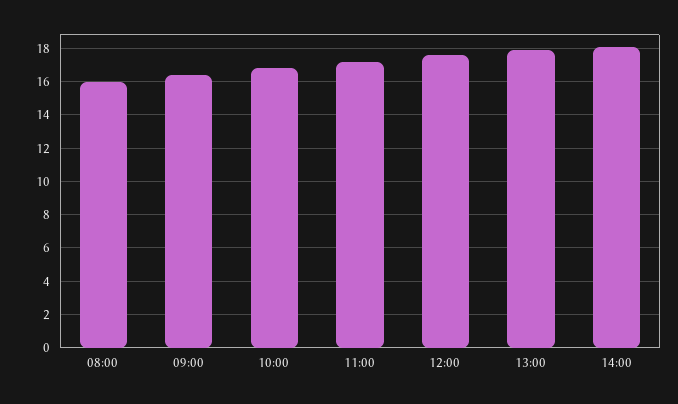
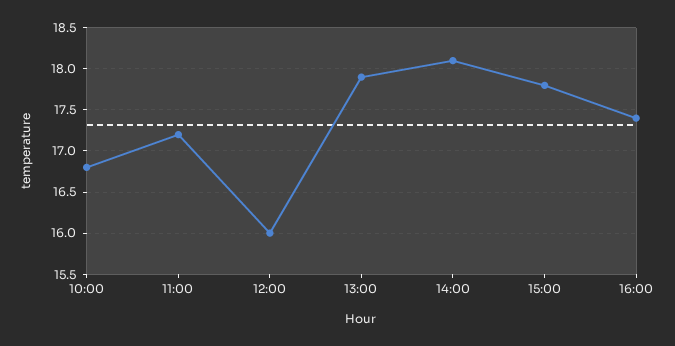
08:00: 16 -> none
09:00: 16.5 -> none
12:00: 17.5 -> 16
15:00: none -> 17.8
16:00: none -> 17.4

